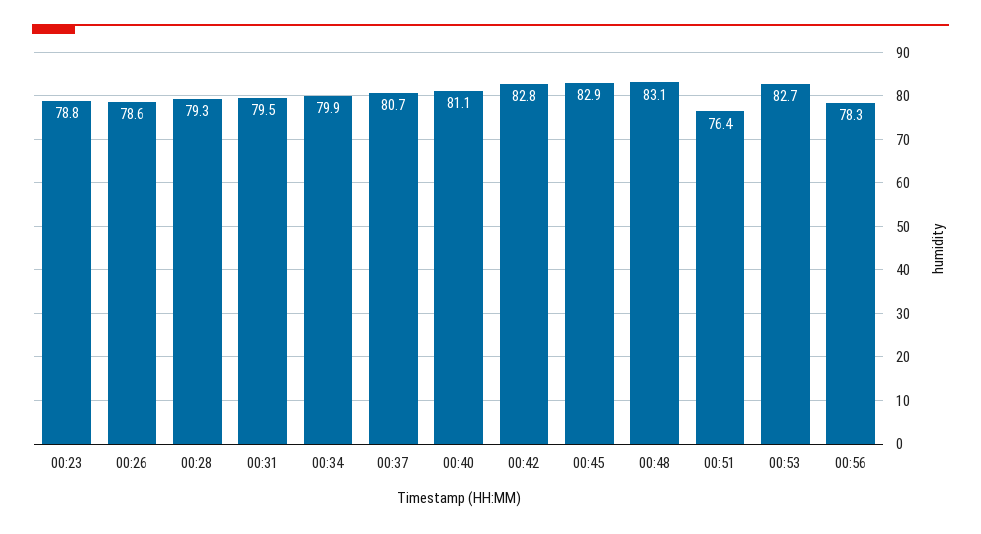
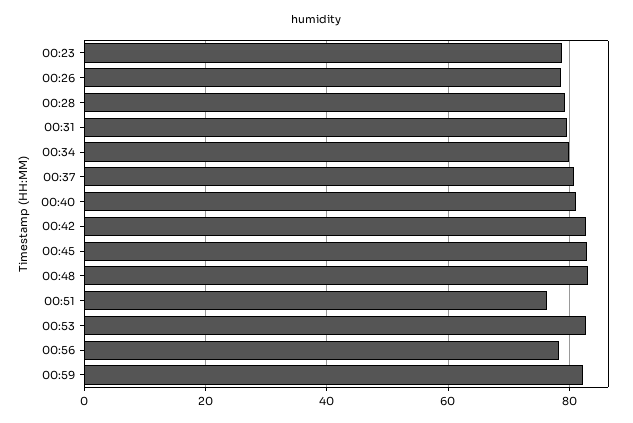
00:59: none -> 82

